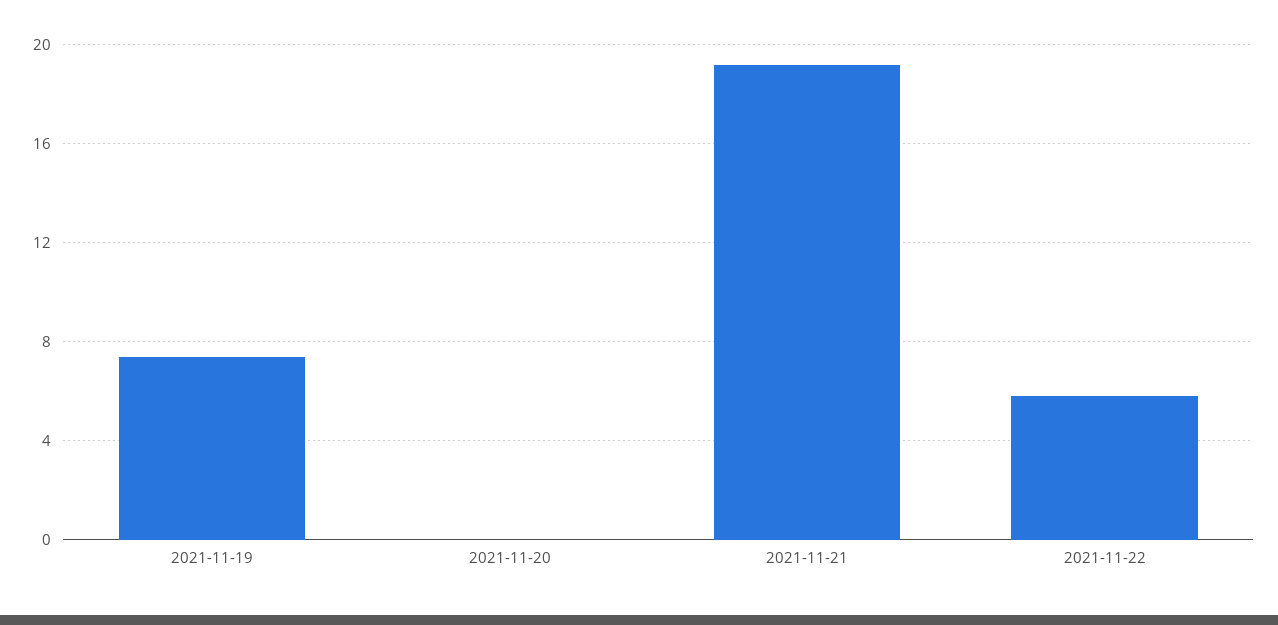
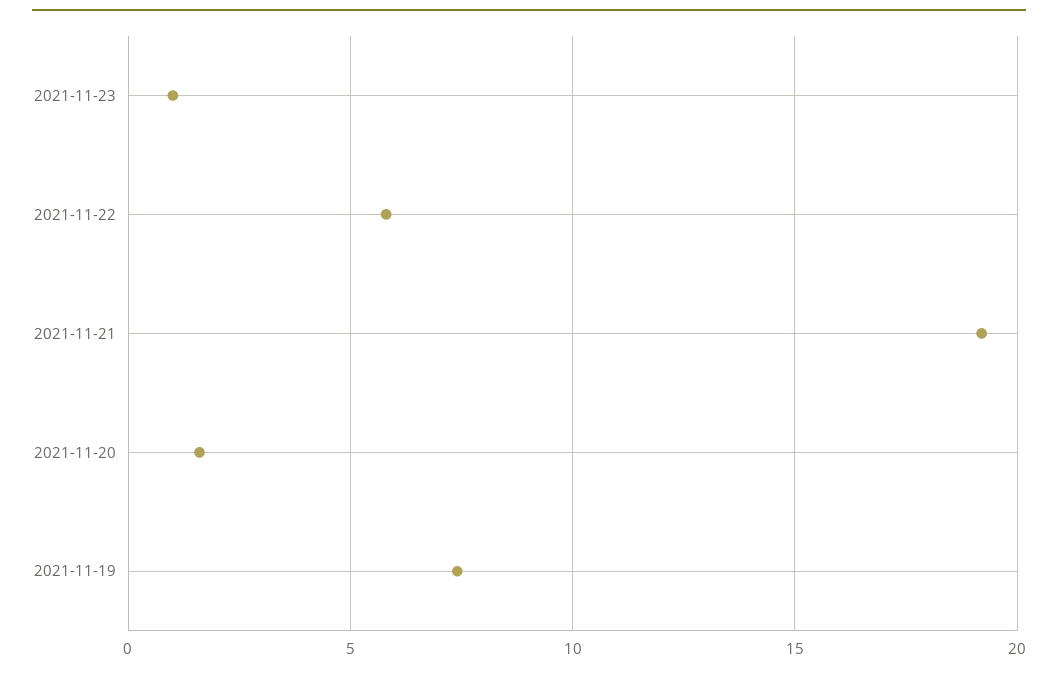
2021-11-20: 0 -> 1.5
2021-11-23: none -> 1

